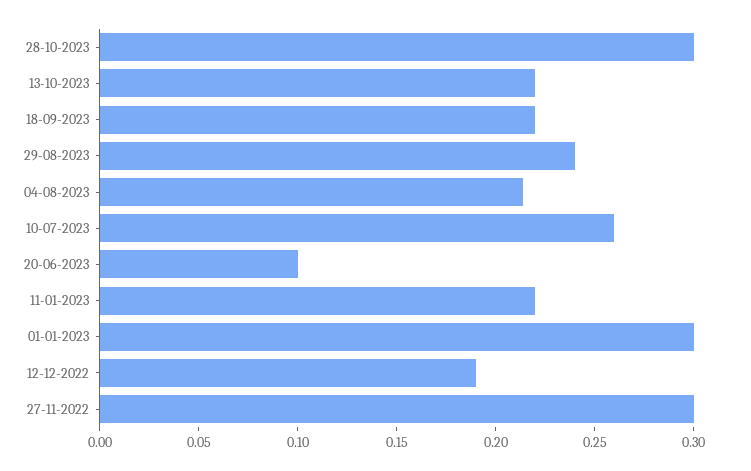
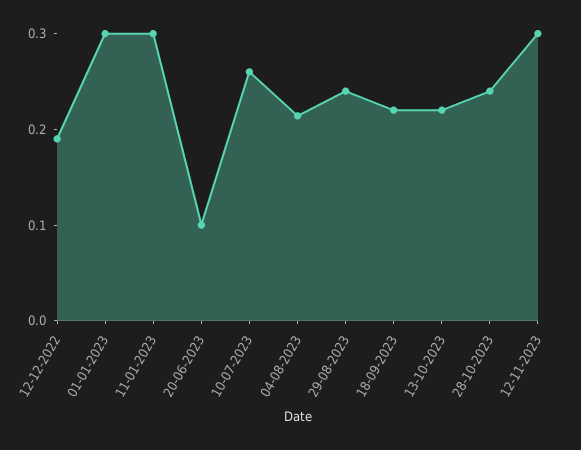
28-10-2023: 0.3 -> 0.24
11-01-2023: 0.22 -> 0.3
27-11-2022: 0.3 -> none
12-11-2023: none -> 0.3

